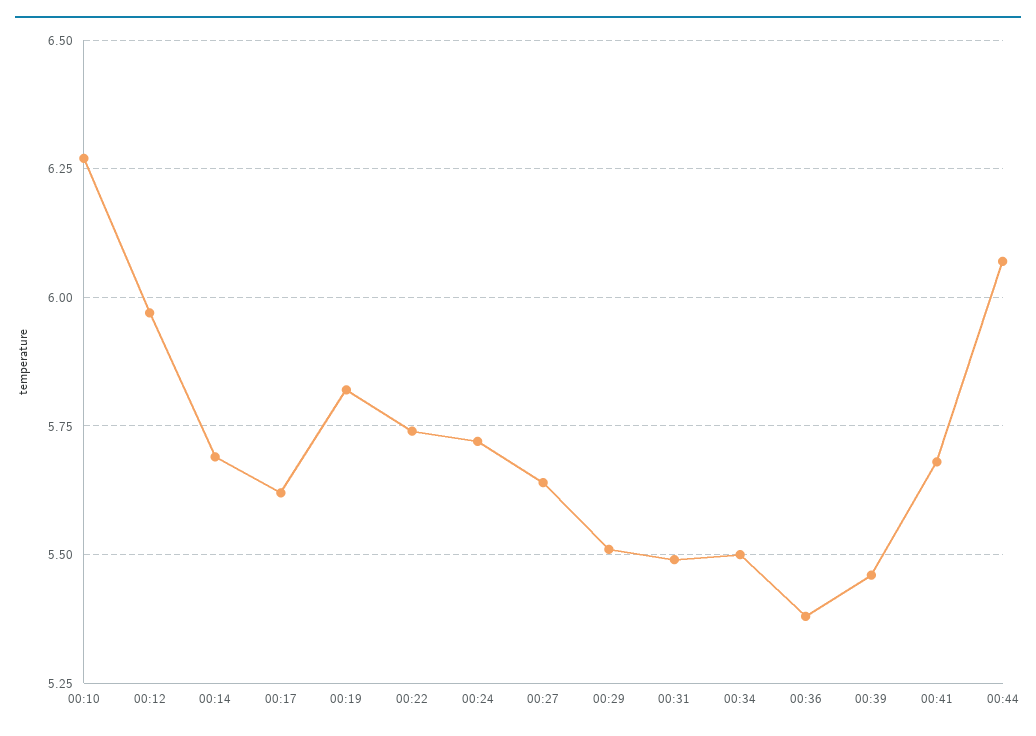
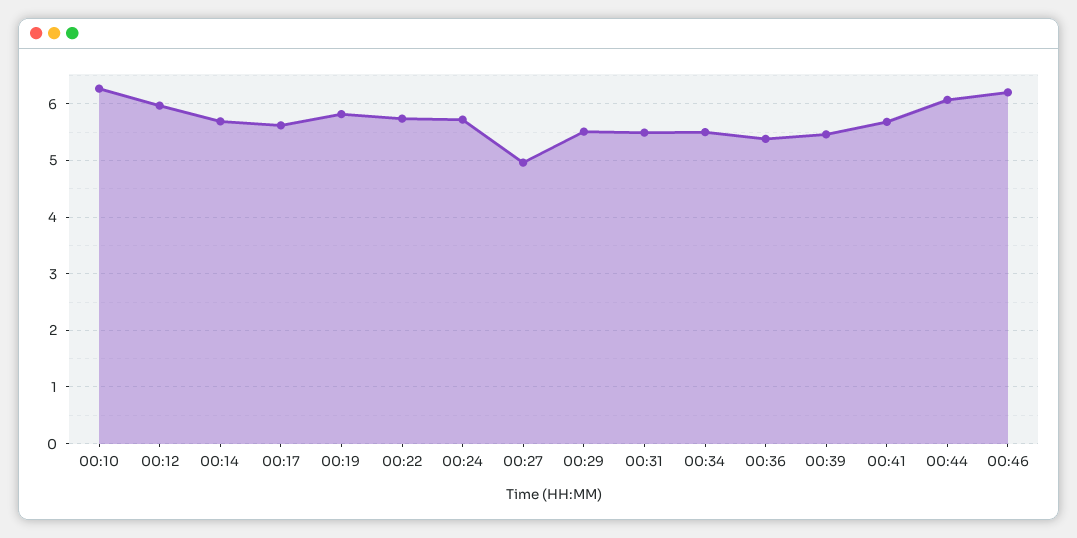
00:27: 5.65 -> 5
00:46: none -> 6.2

